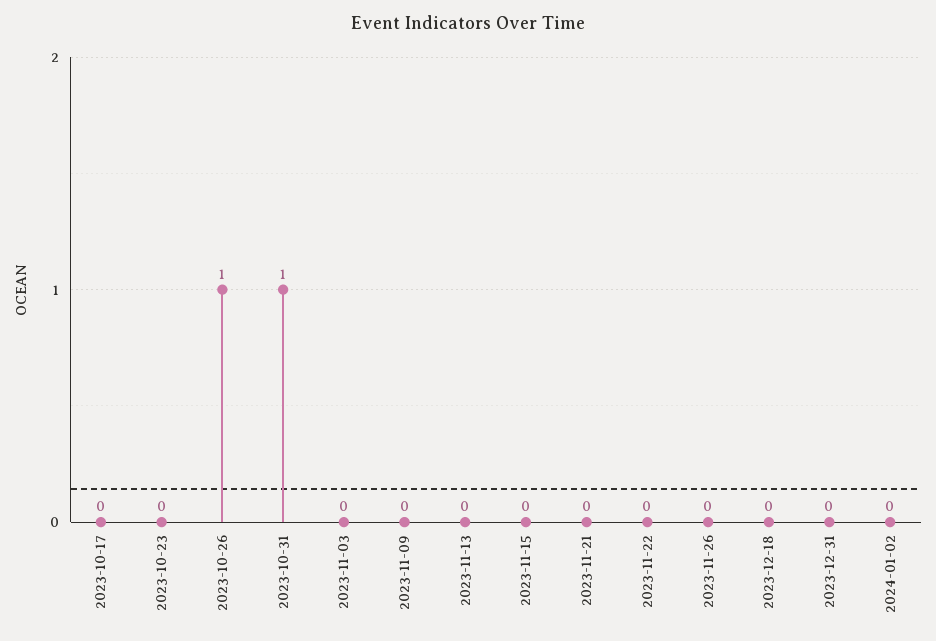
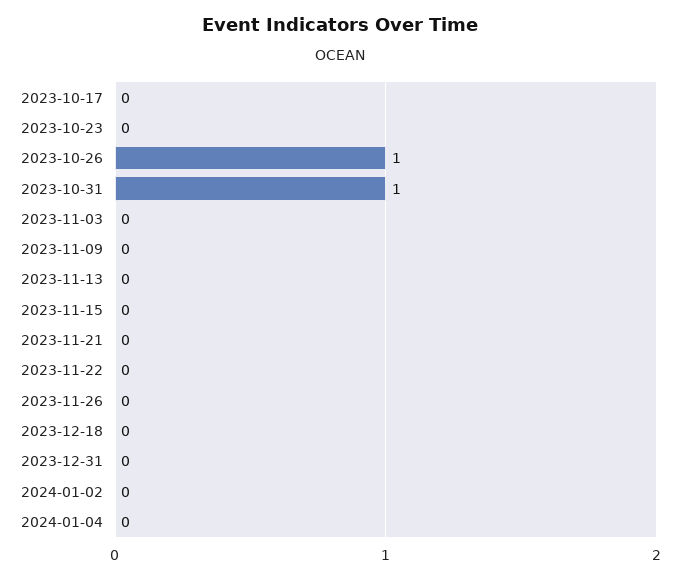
2024-01-04: none -> 0

